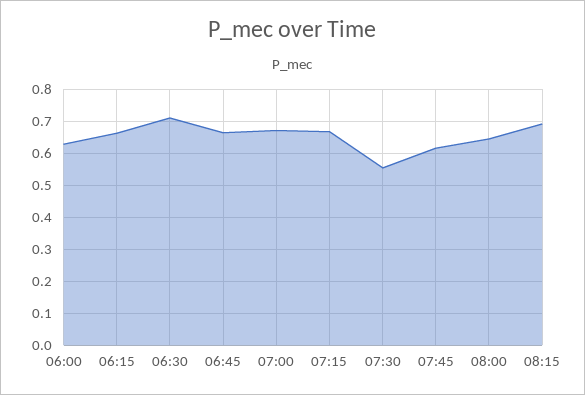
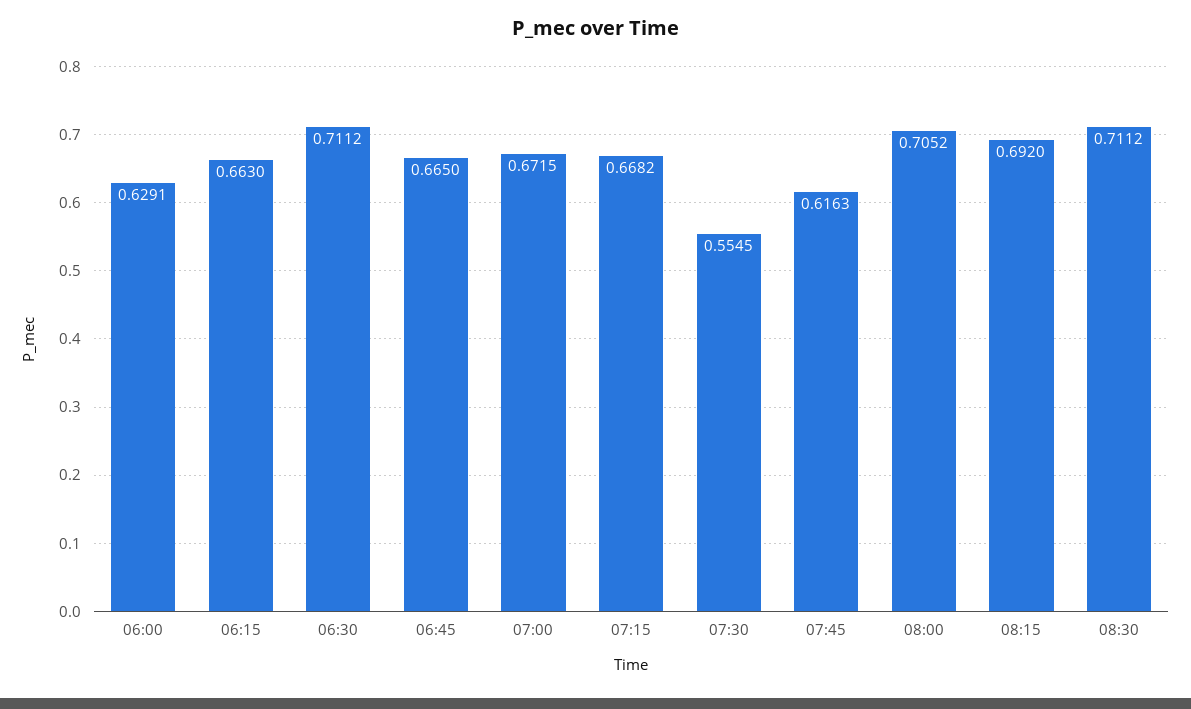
08:00: 0.64 -> 0.7052
08:30: none -> 0.7112

